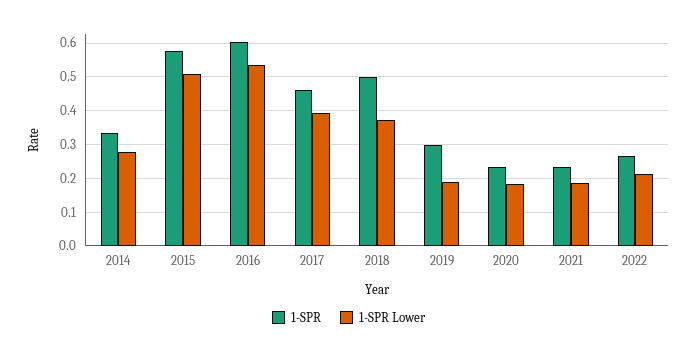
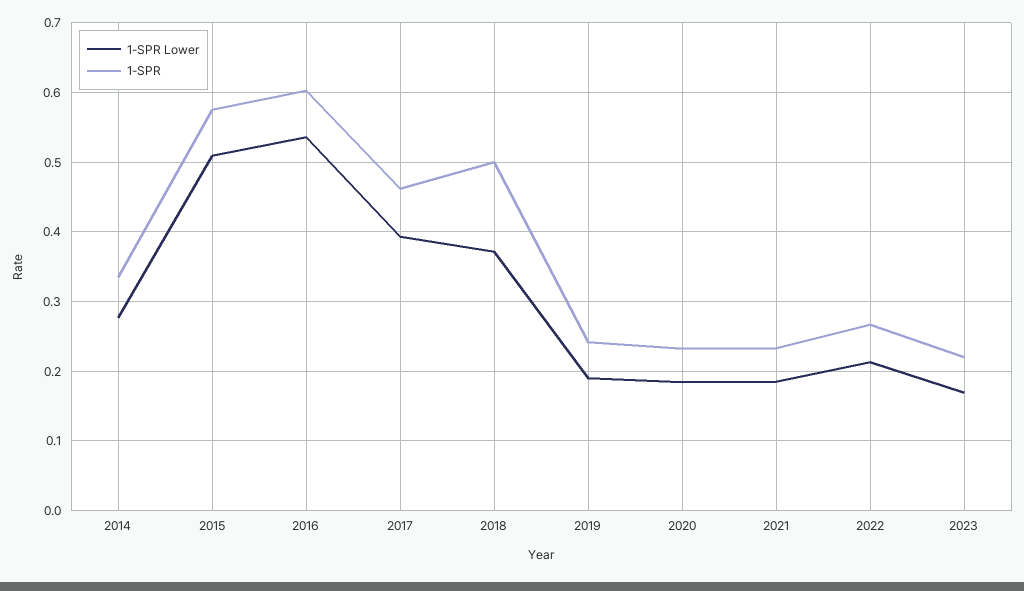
1-SPR, 2019: 0.3 -> 0.24
1-SPR Lower, 2023: none -> 0.17
1-SPR, 2023: none -> 0.22

